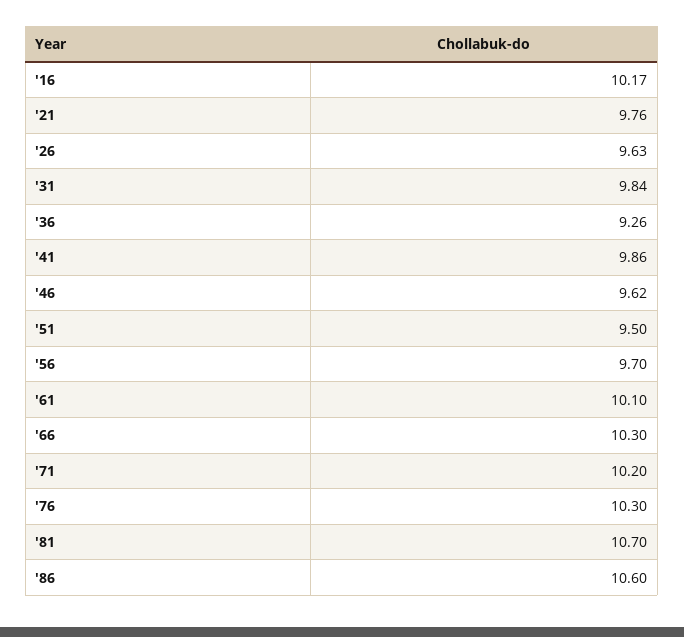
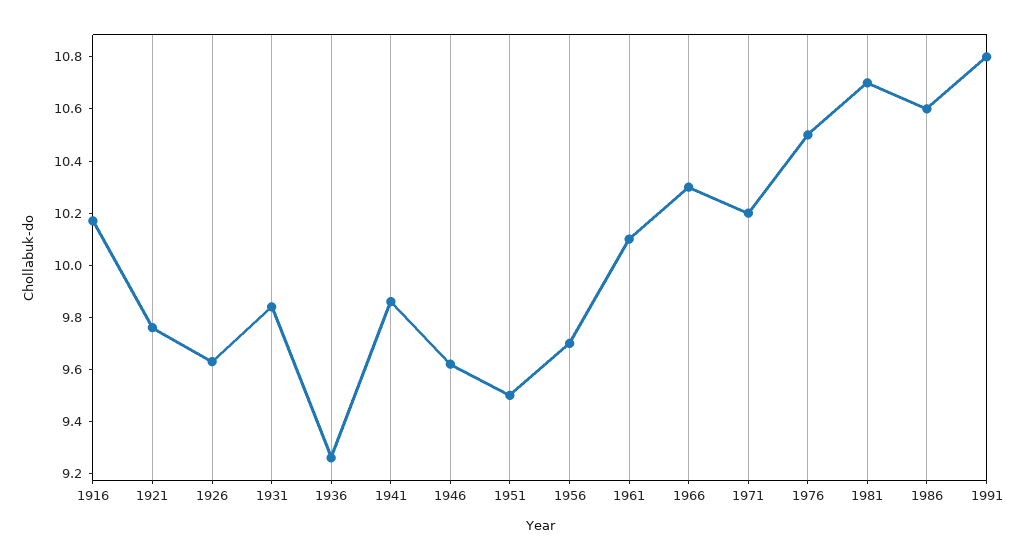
'76: 10.3 -> 10.5
1991: none -> 10.8

